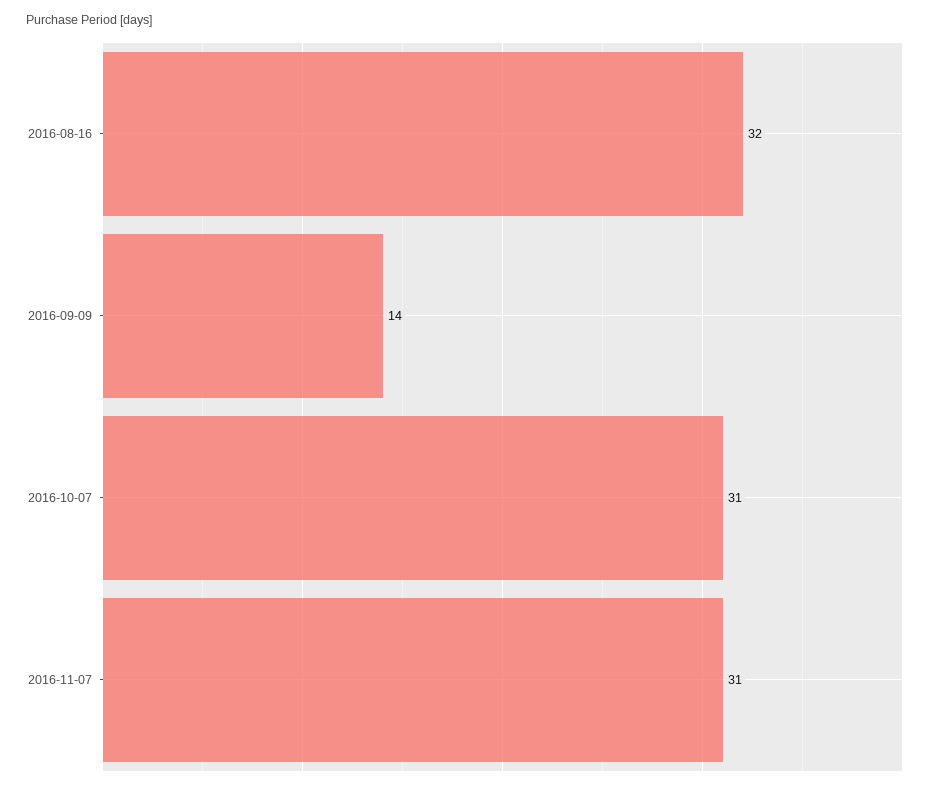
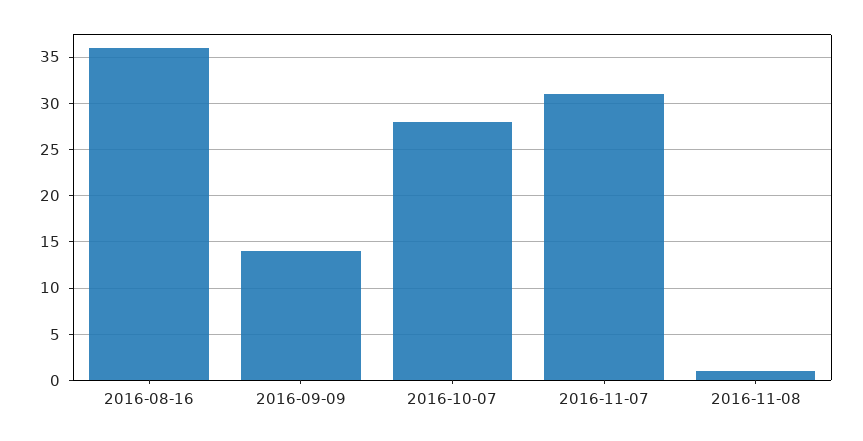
2016-08-16: 32 -> 36
2016-10-07: 31 -> 28
2016-11-08: none -> 1

